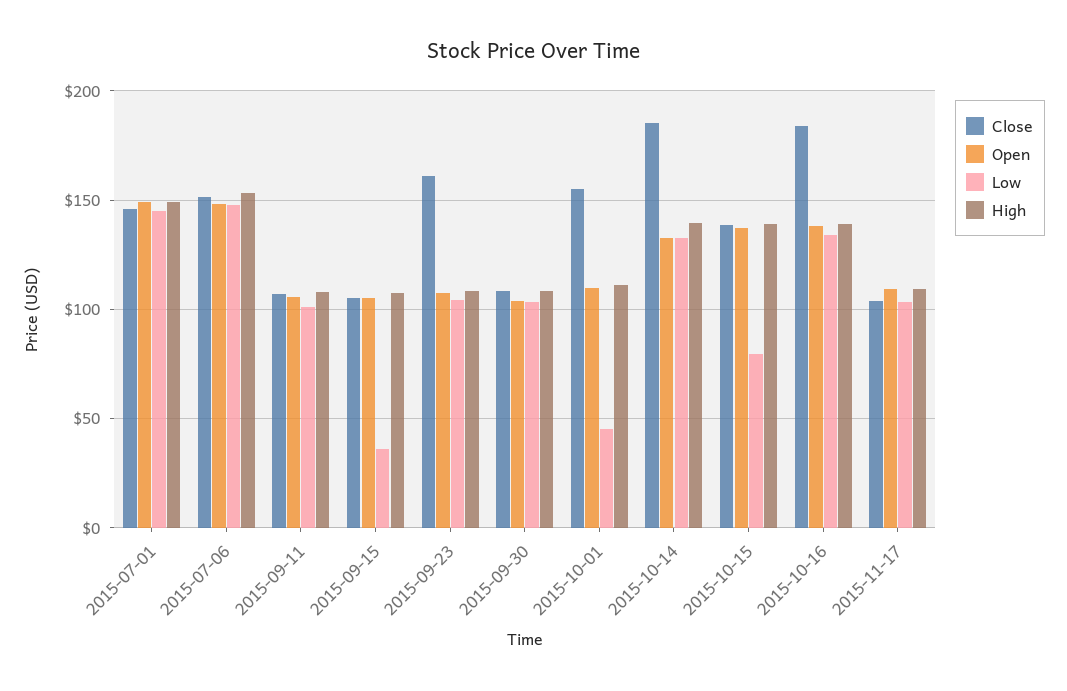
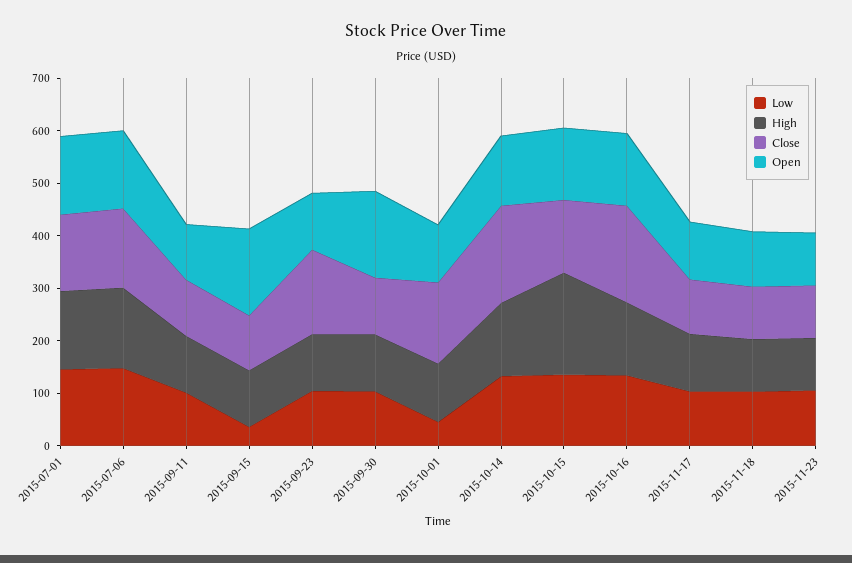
Open, 2015-09-15: 105 -> 160
Open, 2015-09-30: 105 -> 160
Low, 2015-10-15: 80 -> 140
High, 2015-10-15: 140 -> 200
Low, 2015-11-18: none -> 100
High, 2015-11-18: none -> 100
Close, 2015-11-18: none -> 100
Open, 2015-11-18: none -> 100
Low, 2015-11-23: none -> 100
High, 2015-11-23: none -> 100
Close, 2015-11-23: none -> 100
Open, 2015-11-23: none -> 100

